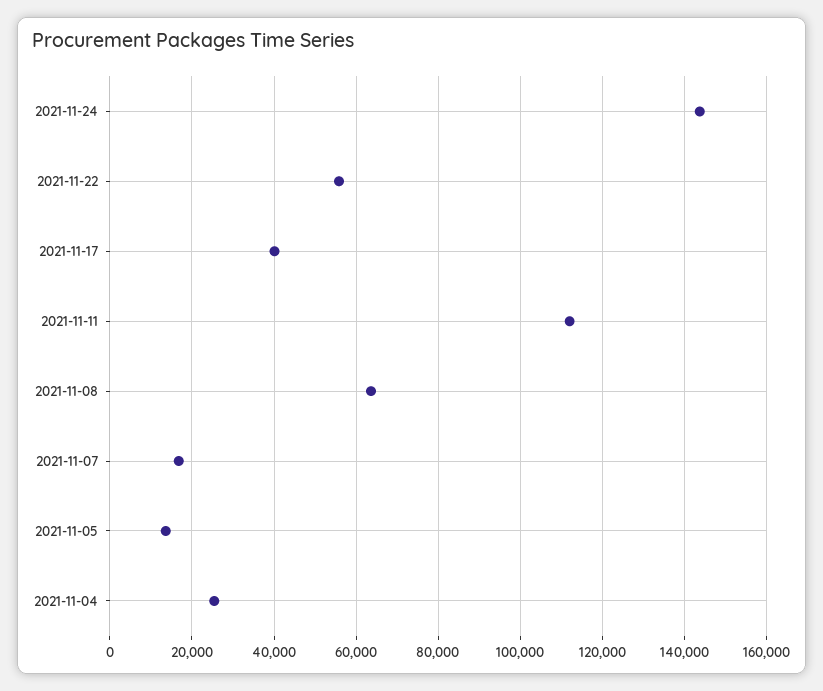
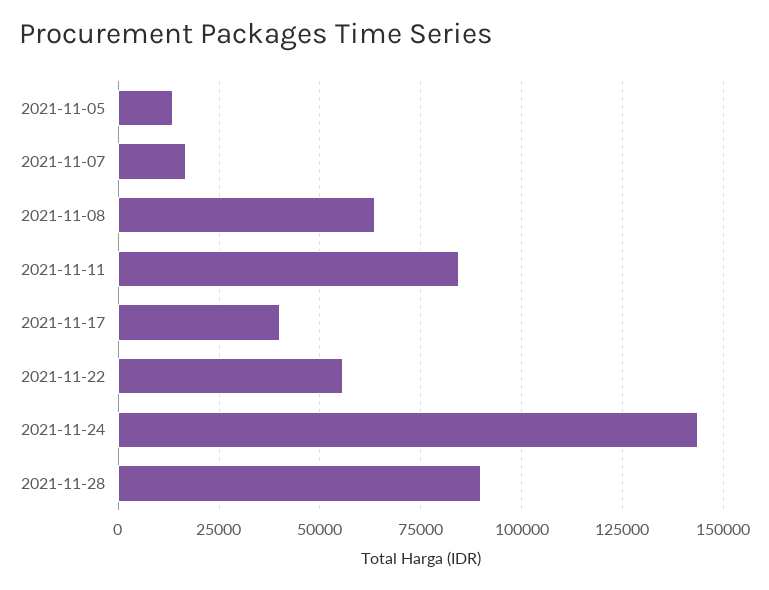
2021-11-11: 112000 -> 85000
2021-11-04: 26000 -> none
2021-11-28: none -> 90000

